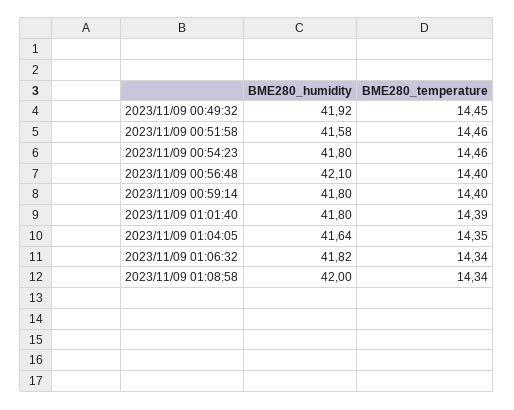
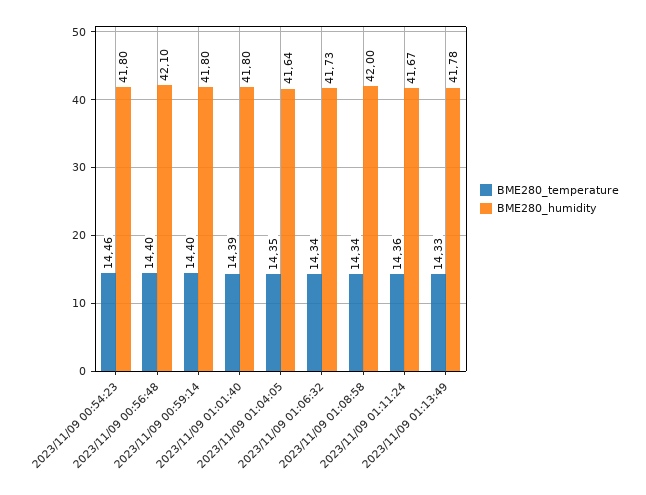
BME280_humidity, 2023/11/09 00:49:32: 41.92 -> none
BME280_temperature, 2023/11/09 00:49:32: 14.45 -> none
BME280_humidity, 2023/11/09 00:51:58: 41.58 -> none
BME280_temperature, 2023/11/09 00:51:58: 14.46 -> none
BME280_humidity, 2023/11/09 01:06:32: 41.82 -> 41.73
BME280_temperature, 2023/11/09 01:11:24: none -> 14.36
BME280_humidity, 2023/11/09 01:11:24: none -> 41.67
BME280_temperature, 2023/11/09 01:13:49: none -> 14.33
BME280_humidity, 2023/11/09 01:13:49: none -> 41.78

